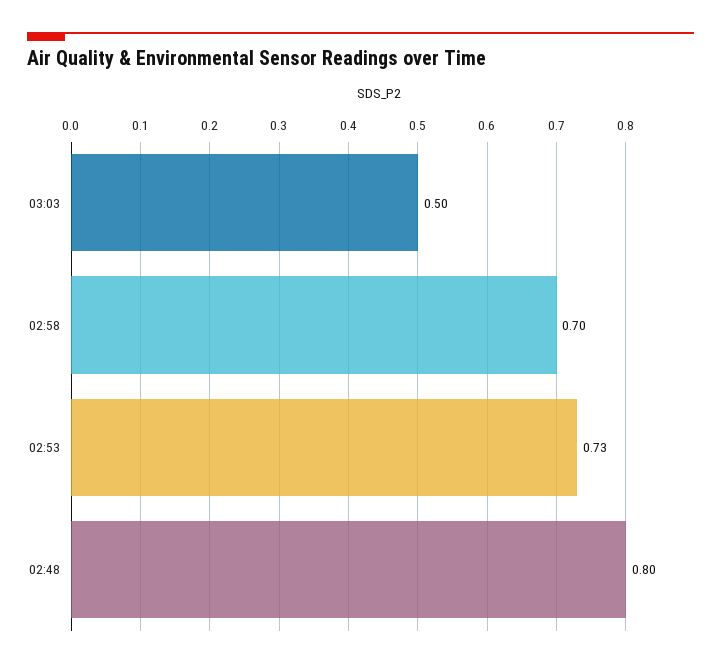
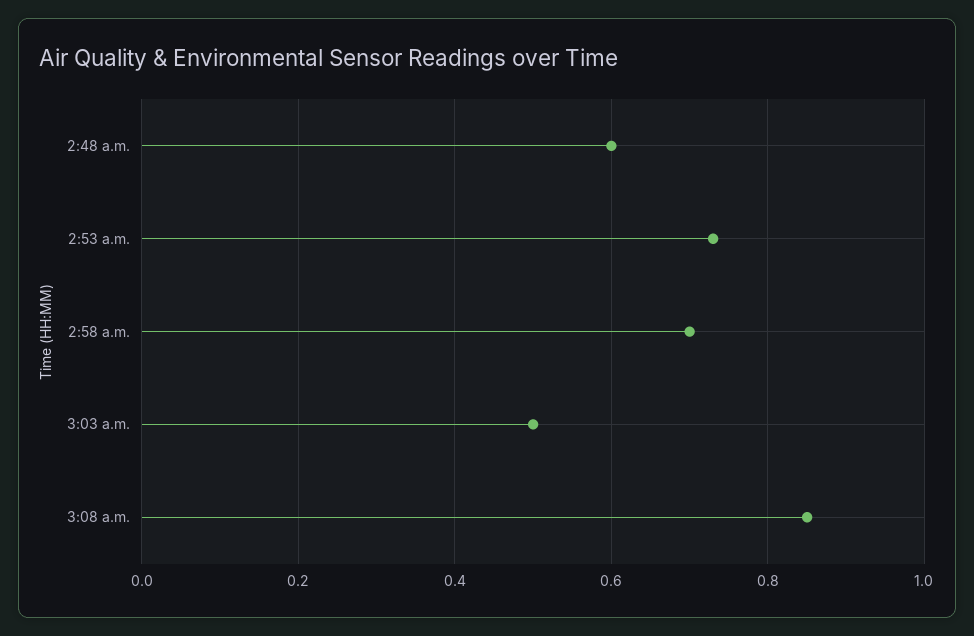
02:48: 0.8 -> 0.6
3:08 a.m.: none -> 0.85

